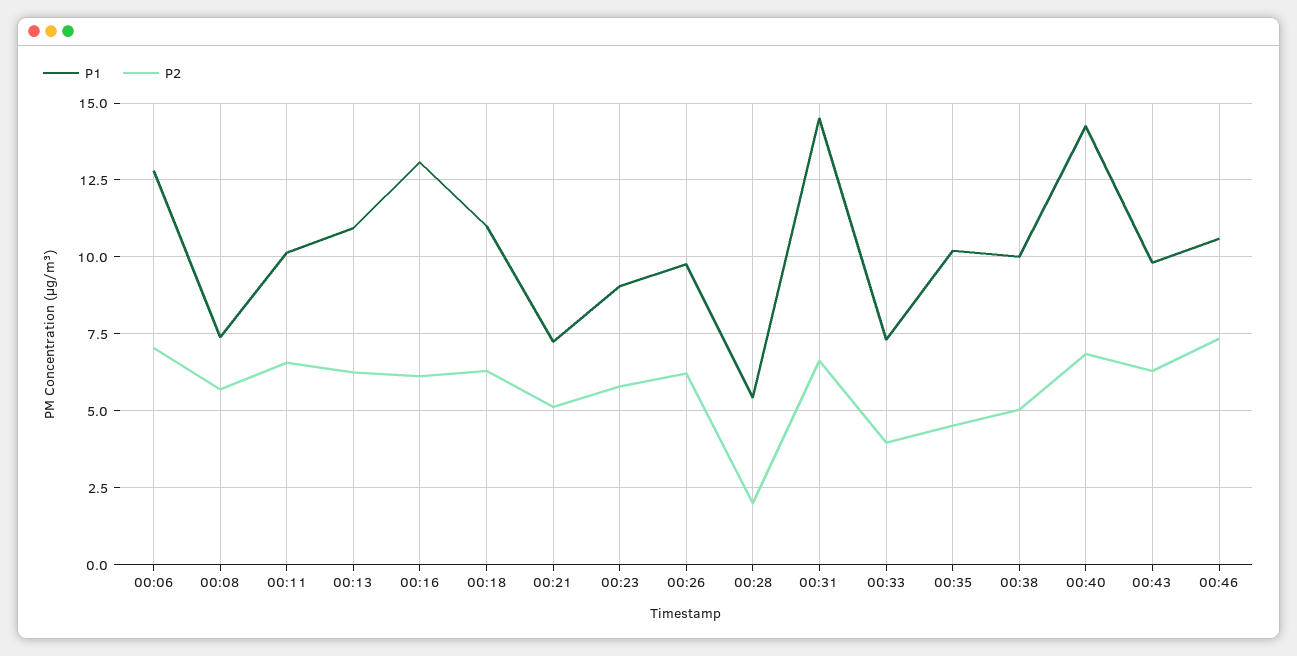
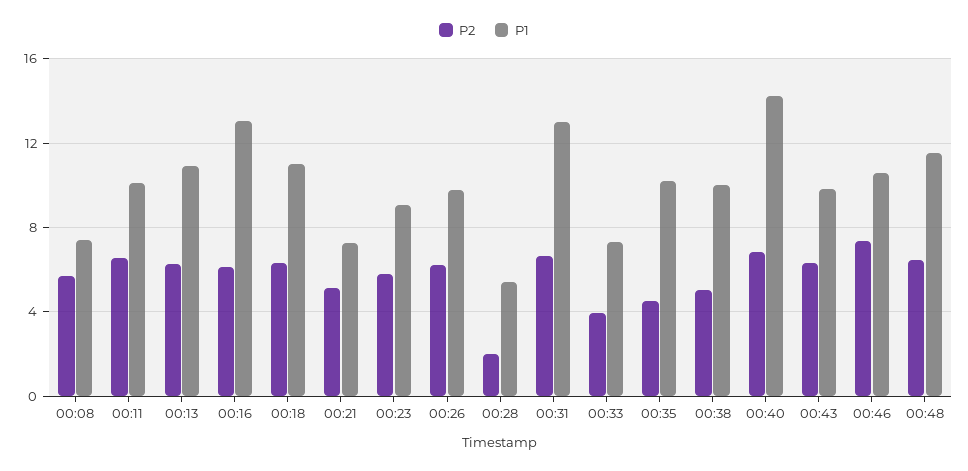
P1, 00:06: 12.75 -> none
P2, 00:06: 7 -> none
P1, 00:31: 14.5 -> 13
P2, 00:48: none -> 6.5
P1, 00:48: none -> 11.5

